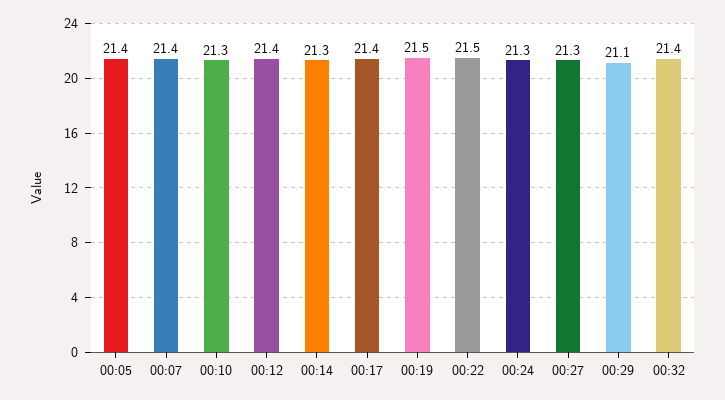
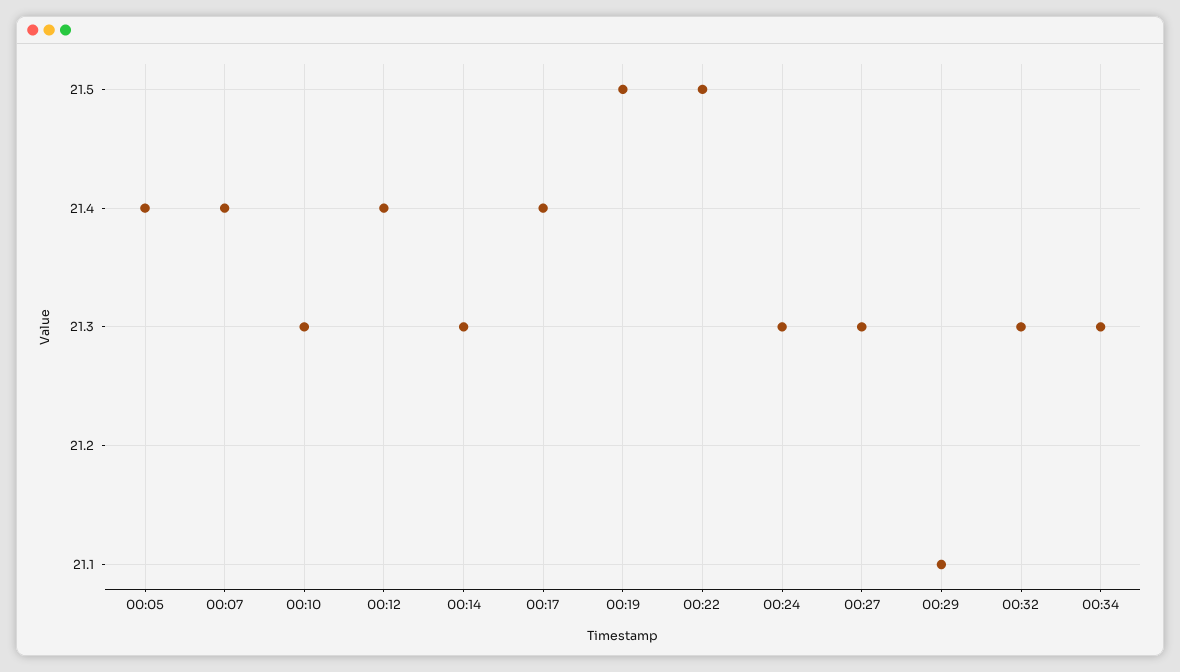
00:32: 21.4 -> 21.3
00:34: none -> 21.3

